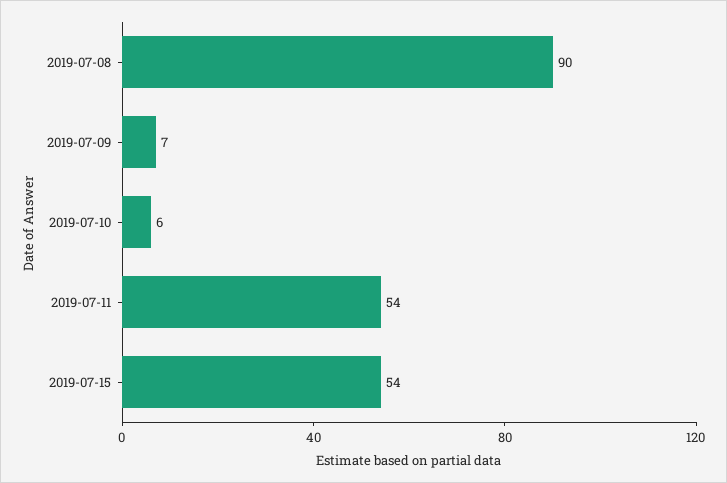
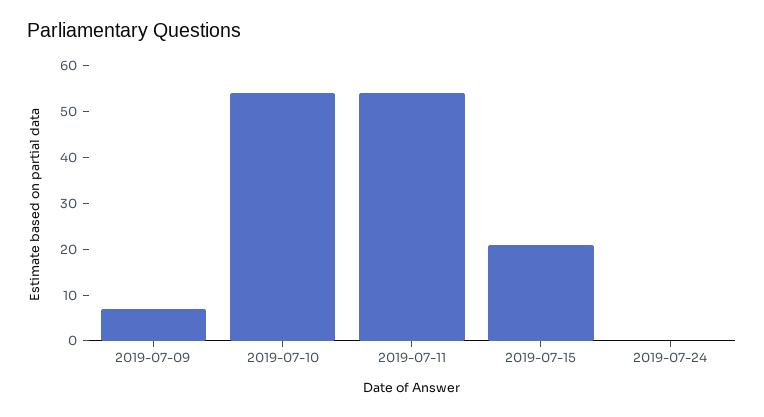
2019-07-08: 90 -> none
2019-07-10: 6 -> 55
2019-07-15: 54 -> 20
2019-07-24: none -> 0

